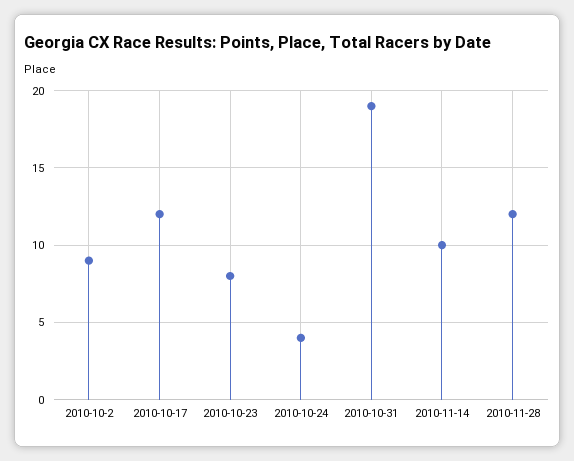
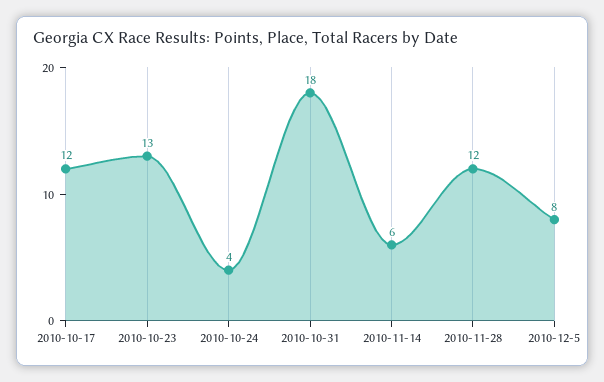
2010-10-2: 9 -> none
2010-10-23: 8 -> 13
2010-10-31: 19 -> 18
2010-11-14: 10 -> 6
2010-12-5: none -> 8

